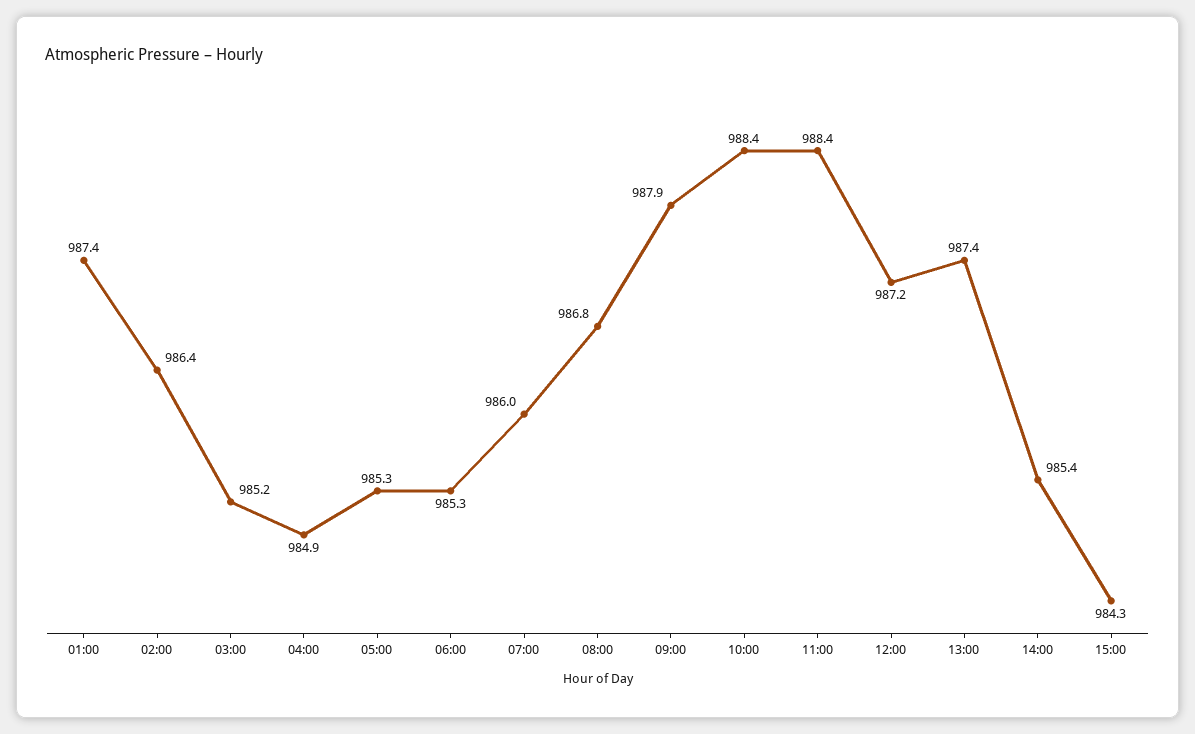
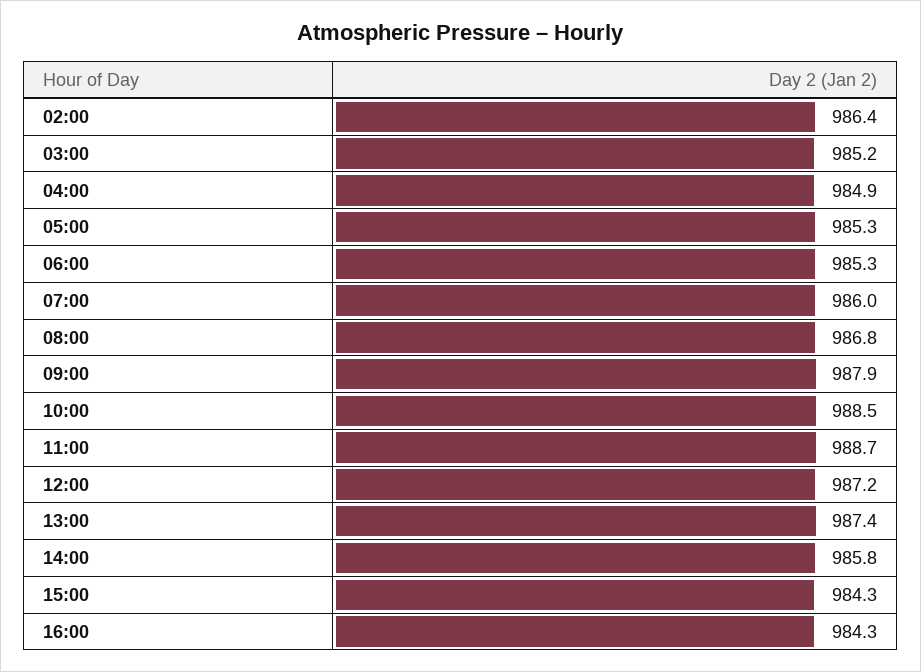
01:00: 987.4 -> none
10:00: 988.4 -> 988.5
11:00: 988.4 -> 988.7
14:00: 985.4 -> 985.8
16:00: none -> 984.3

